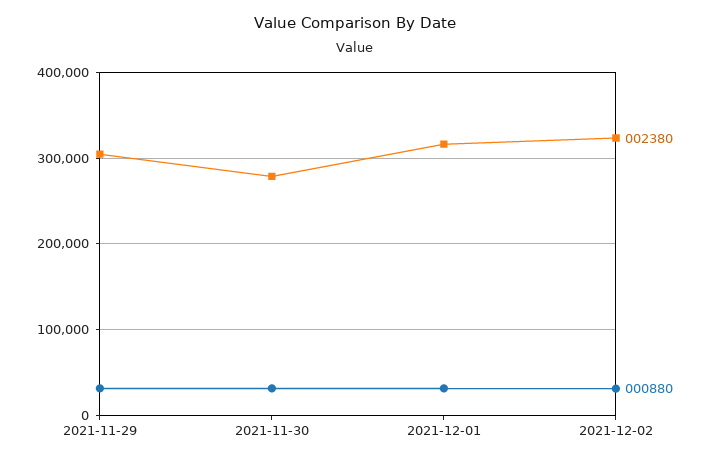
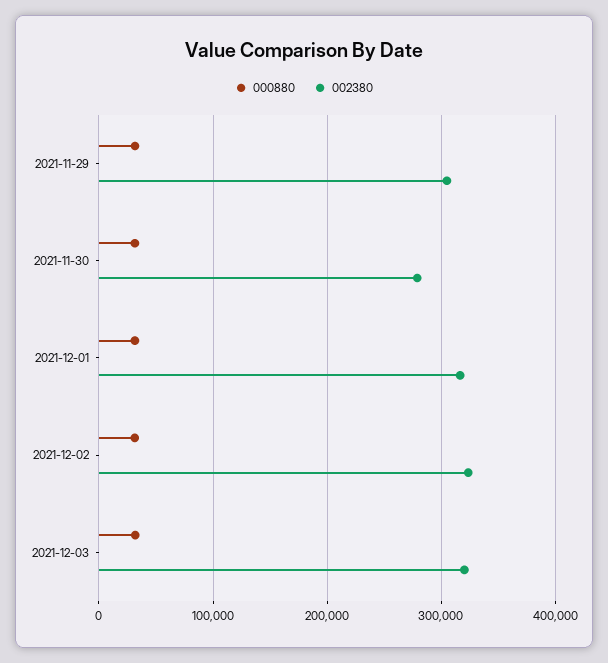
000880, 2021-12-03: none -> 30000
002380, 2021-12-03: none -> 320000

